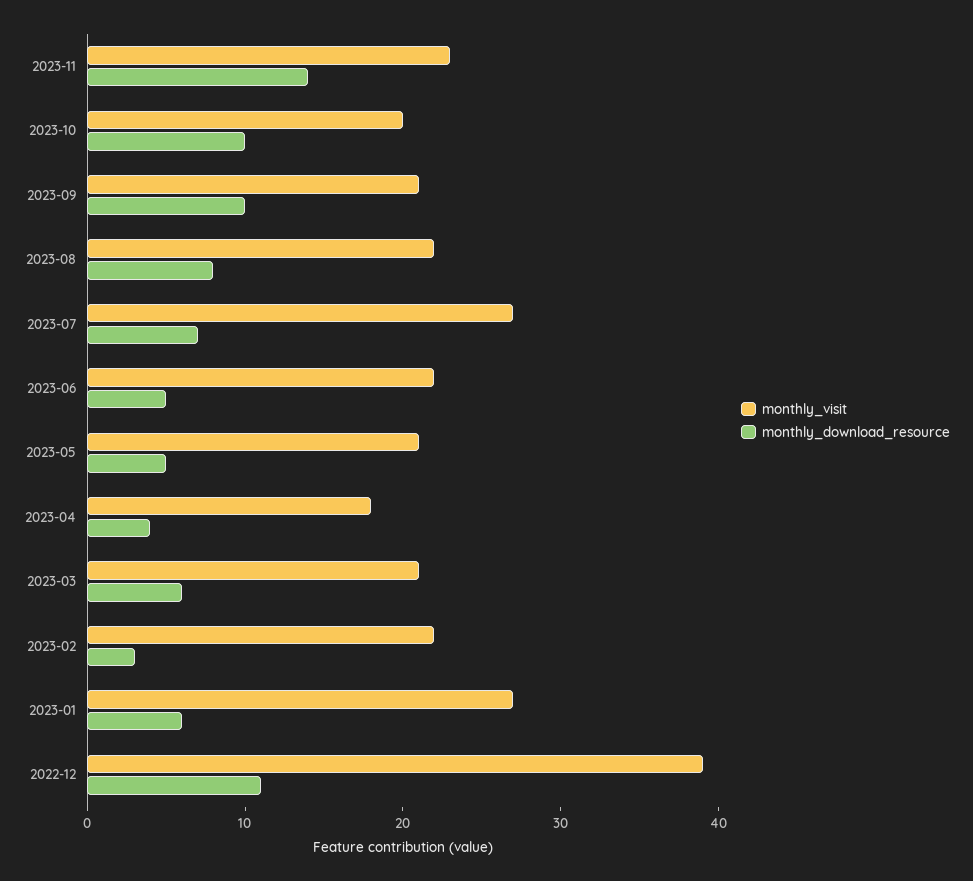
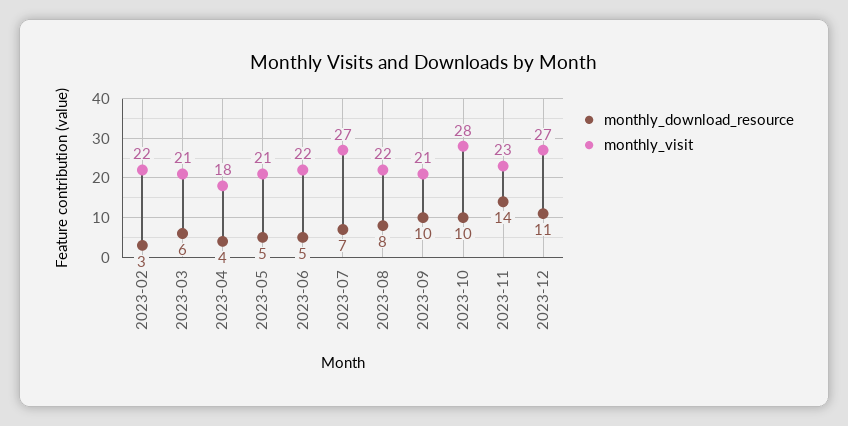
monthly_visit, 2023-10: 20 -> 28
monthly_visit, 2023-01: 27 -> none
monthly_download_resource, 2023-01: 6 -> none
monthly_visit, 2022-12: 39 -> none
monthly_download_resource, 2022-12: 11 -> none
monthly_download_resource, 2023-12: none -> 11
monthly_visit, 2023-12: none -> 27

